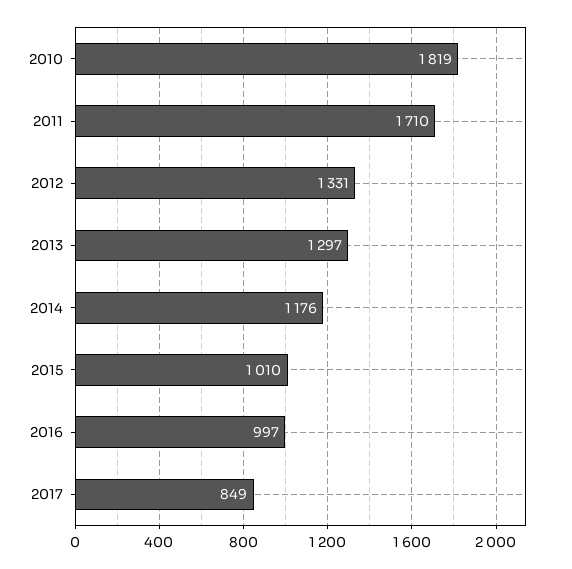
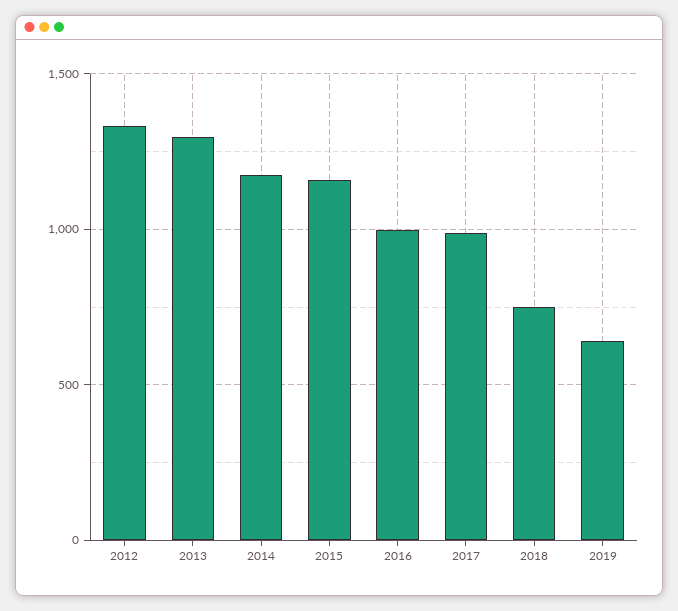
2010: 1819 -> none
2011: 1710 -> none
2015: 1010 -> 1150
2017: 849 -> 1000
2018: none -> 750
2019: none -> 650

